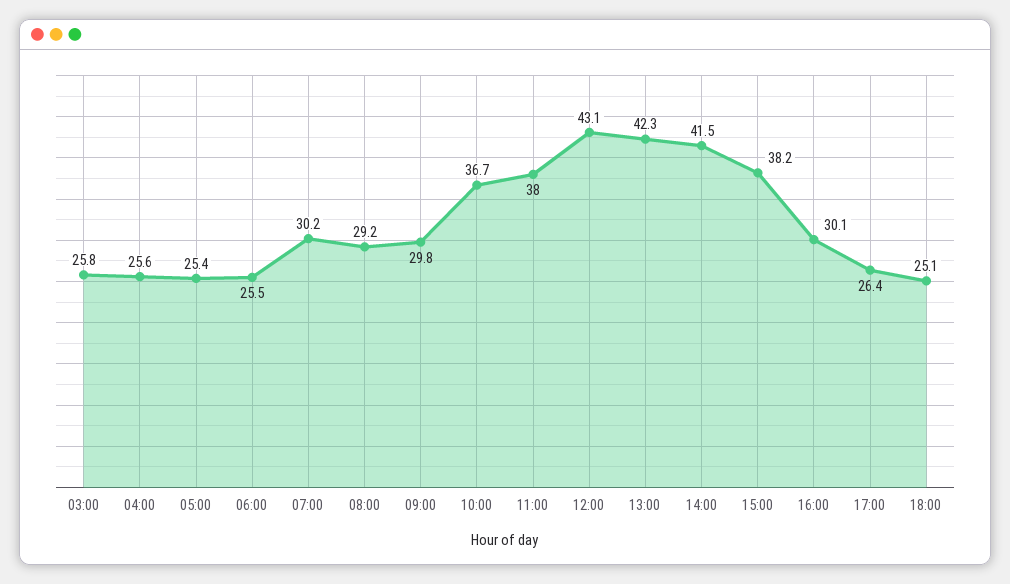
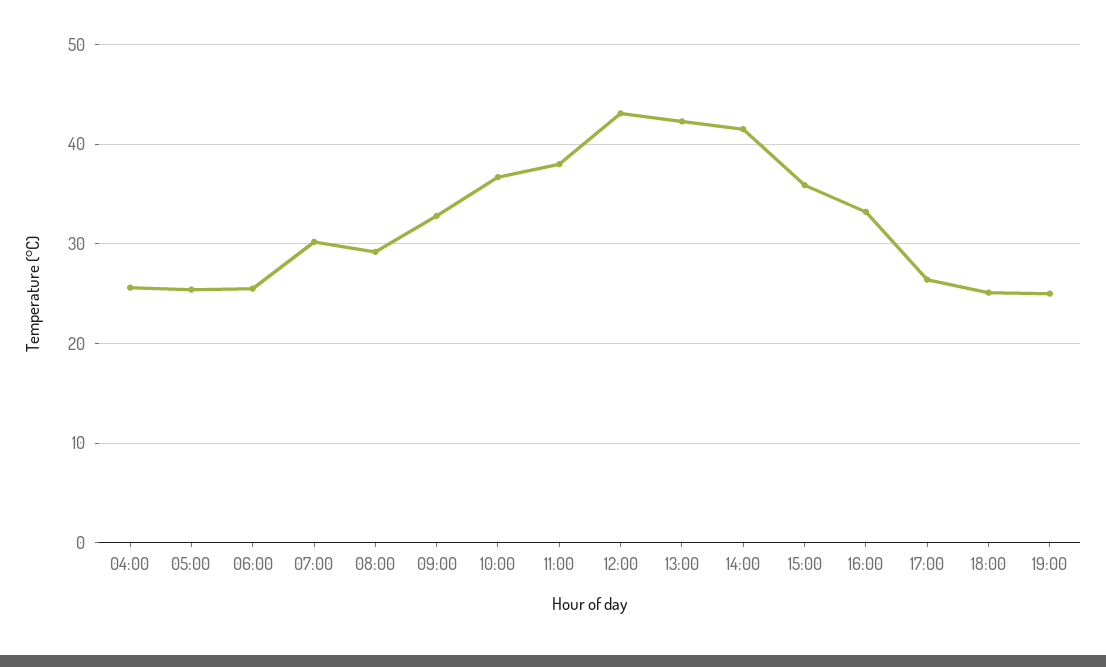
03:00: 25.8 -> none
09:00: 29.8 -> 33
15:00: 38.2 -> 36
16:00: 30.1 -> 33
19:00: none -> 25

